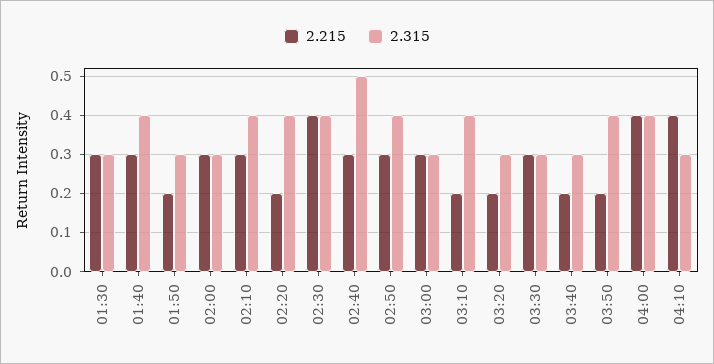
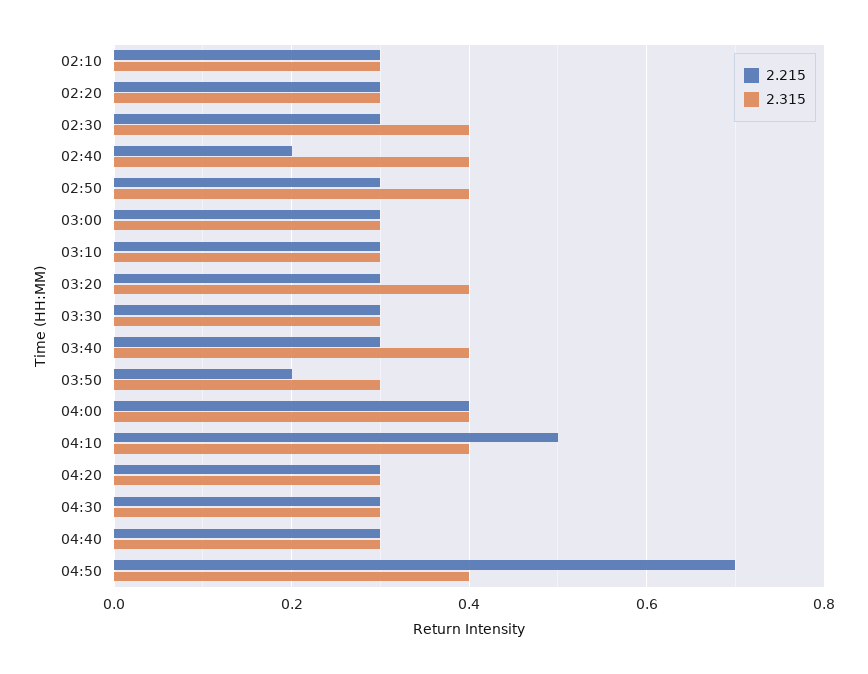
2.215, 01:30: 0.3 -> none
2.315, 01:30: 0.3 -> none
2.215, 01:40: 0.3 -> none
2.315, 01:40: 0.4 -> none
2.215, 01:50: 0.2 -> none
2.315, 01:50: 0.3 -> none
2.215, 02:00: 0.3 -> none
2.315, 02:00: 0.3 -> none
2.315, 02:10: 0.4 -> 0.3
2.215, 02:20: 0.2 -> 0.3
2.315, 02:20: 0.4 -> 0.3
2.215, 02:30: 0.4 -> 0.3
2.215, 02:40: 0.3 -> 0.2
2.315, 02:40: 0.5 -> 0.4
2.215, 03:10: 0.2 -> 0.3
2.315, 03:10: 0.4 -> 0.3
2.215, 03:20: 0.2 -> 0.3
2.315, 03:20: 0.3 -> 0.4
2.215, 03:40: 0.2 -> 0.3
2.315, 03:40: 0.3 -> 0.4
2.315, 03:50: 0.4 -> 0.3
2.215, 04:10: 0.4 -> 0.5
2.315, 04:10: 0.3 -> 0.4
2.215, 04:20: none -> 0.3
2.315, 04:20: none -> 0.3
2.215, 04:30: none -> 0.3
2.315, 04:30: none -> 0.3
2.215, 04:40: none -> 0.3
2.315, 04:40: none -> 0.3
2.215, 04:50: none -> 0.7
2.315, 04:50: none -> 0.4

